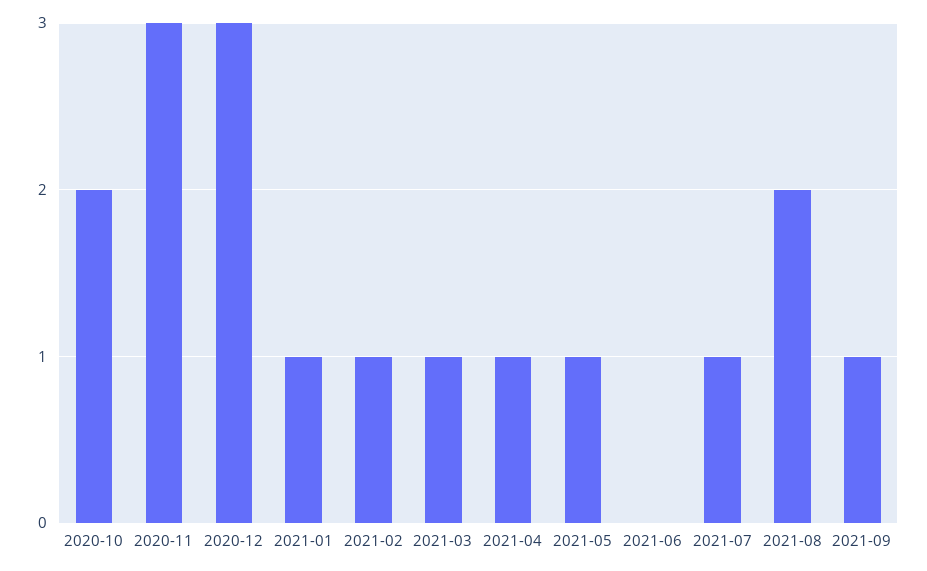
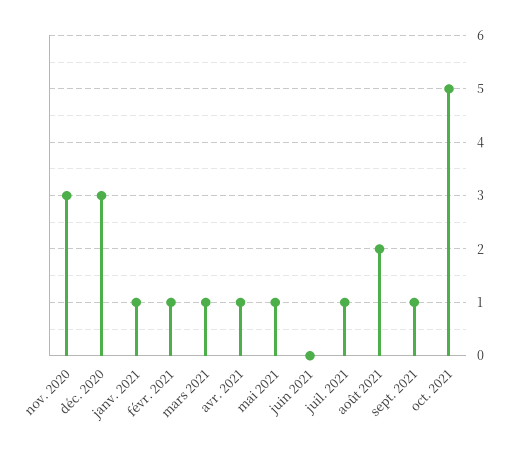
2020-10: 2 -> none
oct. 2021: none -> 5

